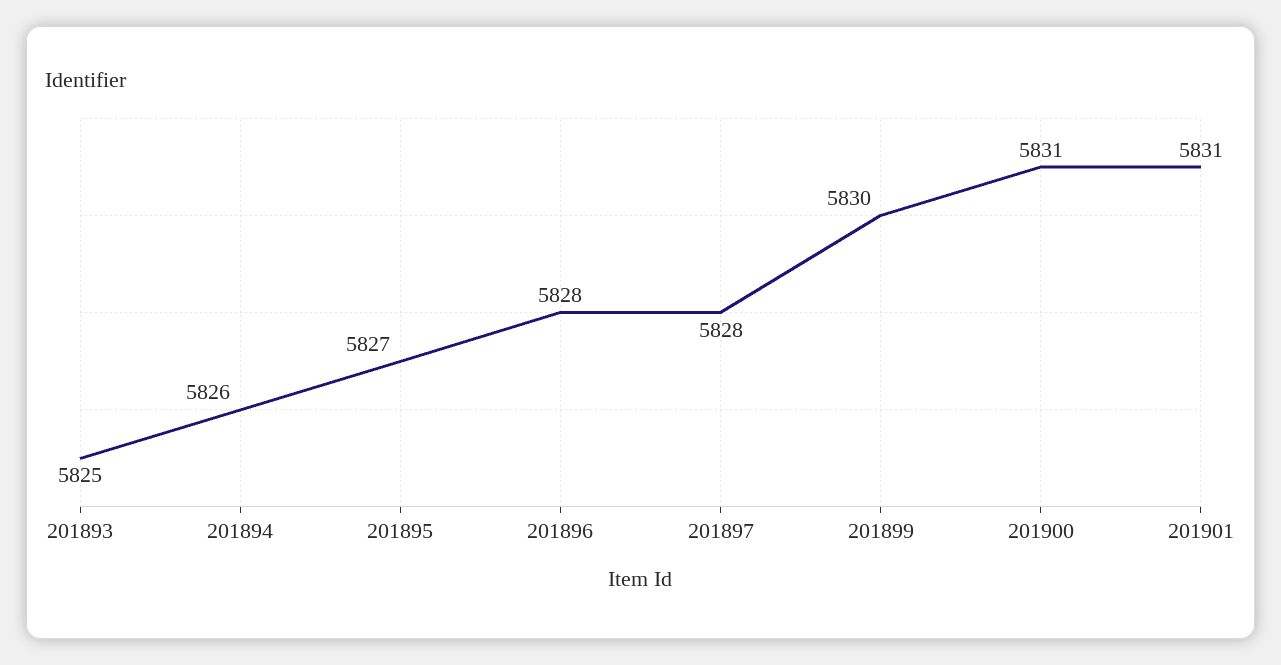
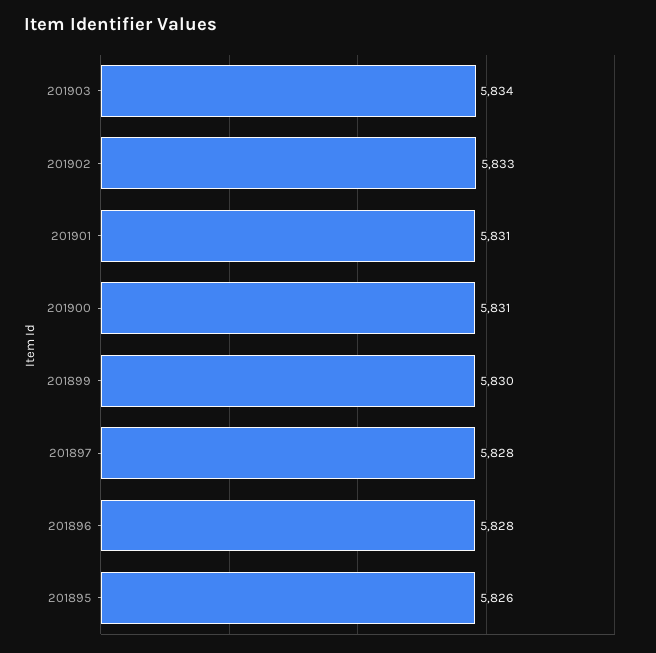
201893: 5825 -> none
201894: 5826 -> none
201895: 5827 -> 5826
201903: none -> 5834
201902: none -> 5833

